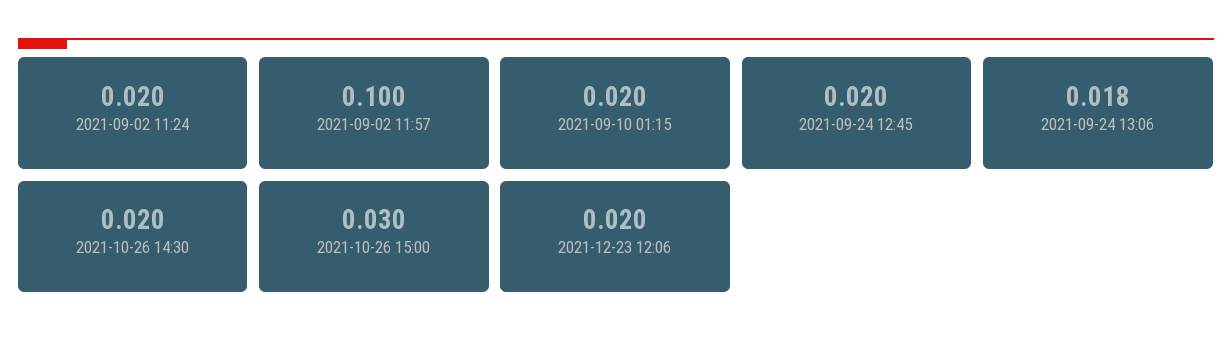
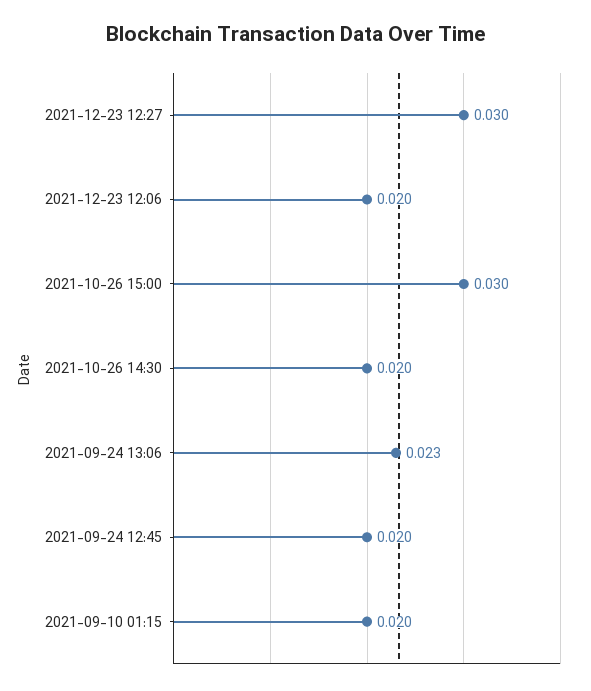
2021-09-02 11:24: 0.02 -> none
2021-09-02 11:57: 0.1 -> none
2021-09-24 13:06: 0.018 -> 0.023
2021-12-23 12:27: none -> 0.03

